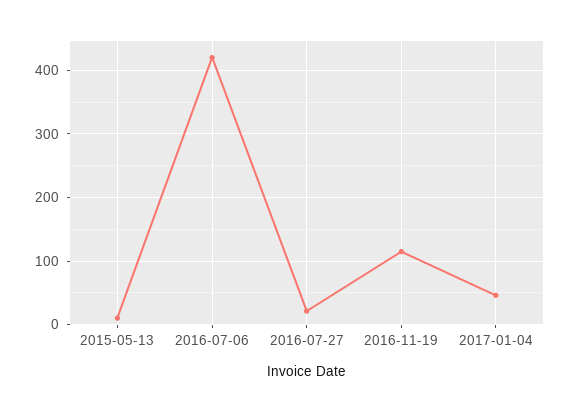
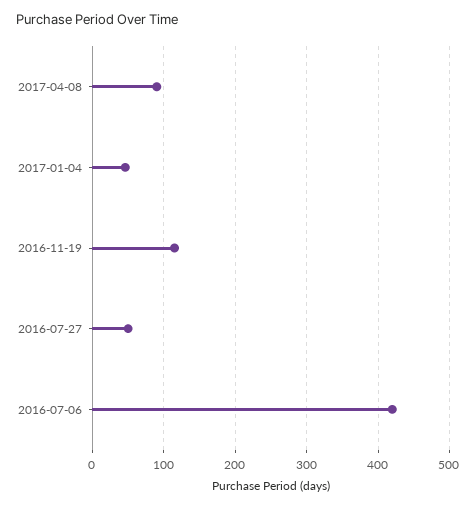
2015-05-13: 10 -> none
2016-07-27: 20 -> 50
2017-04-08: none -> 90

